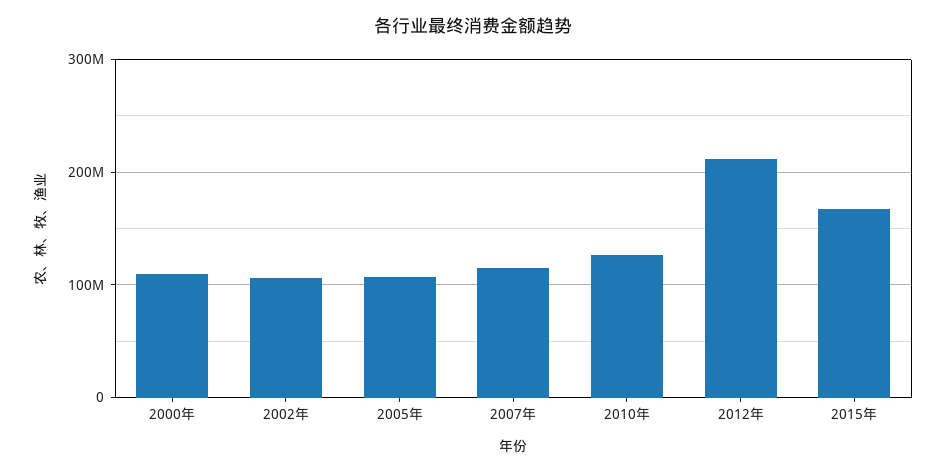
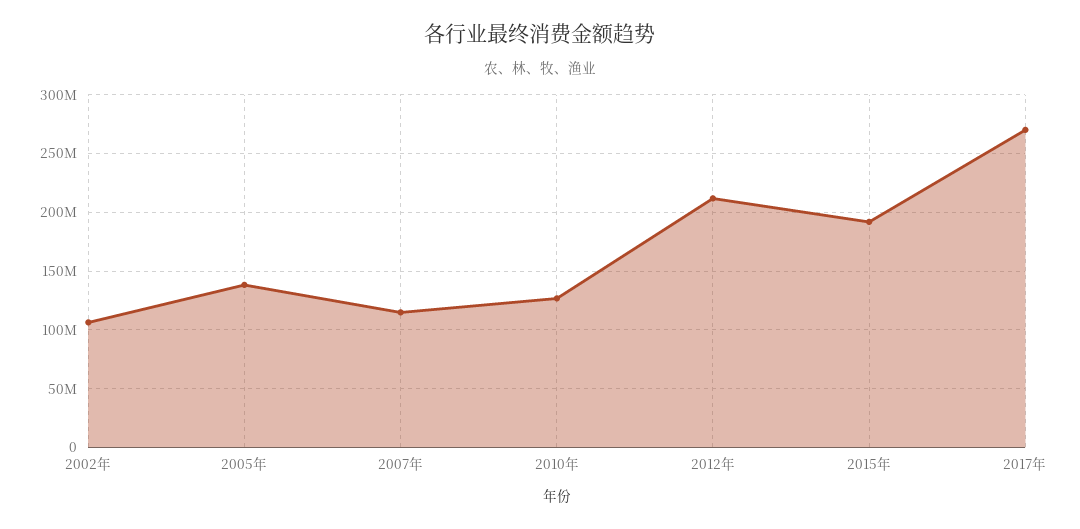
2000年: 110000000 -> none
2005年: 110000000 -> 140000000
2015年: 170000000 -> 190000000
2017年: none -> 270000000

